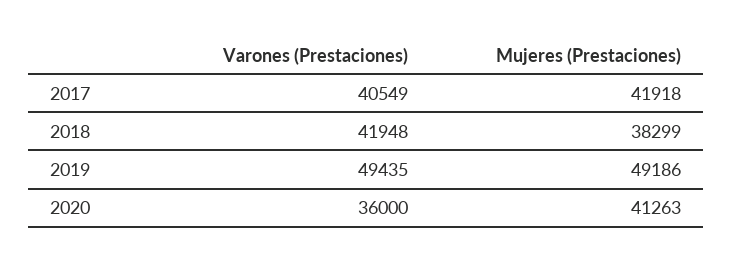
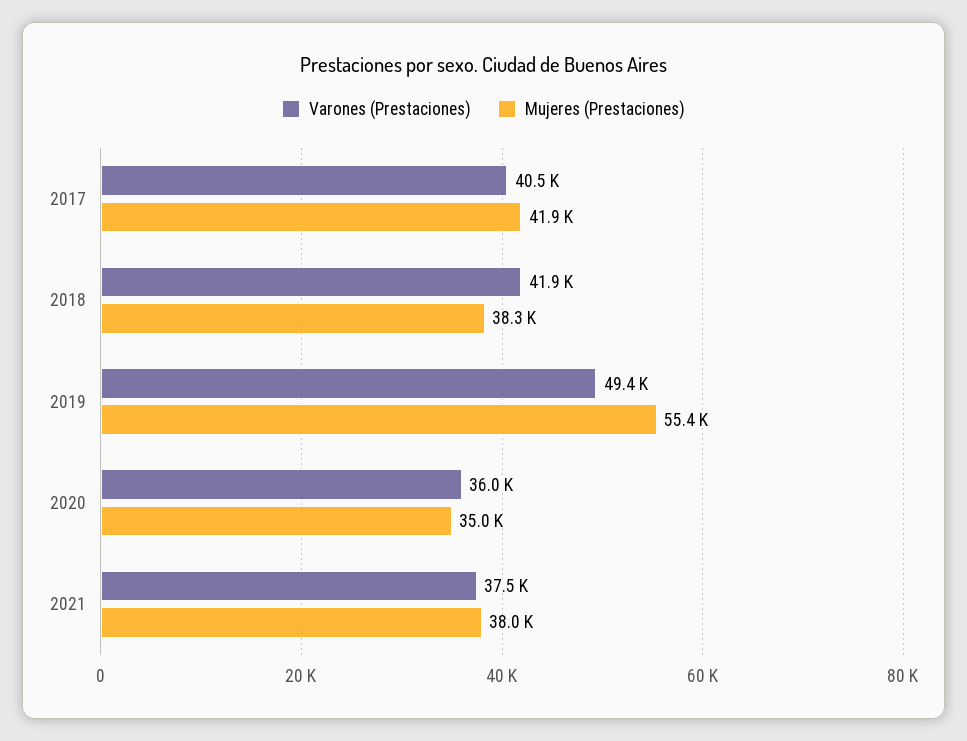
Mujeres (Prestaciones), 2019: 49186 -> 55400
Mujeres (Prestaciones), 2020: 41263 -> 35000
Varones (Prestaciones), 2021: none -> 37500
Mujeres (Prestaciones), 2021: none -> 38000

